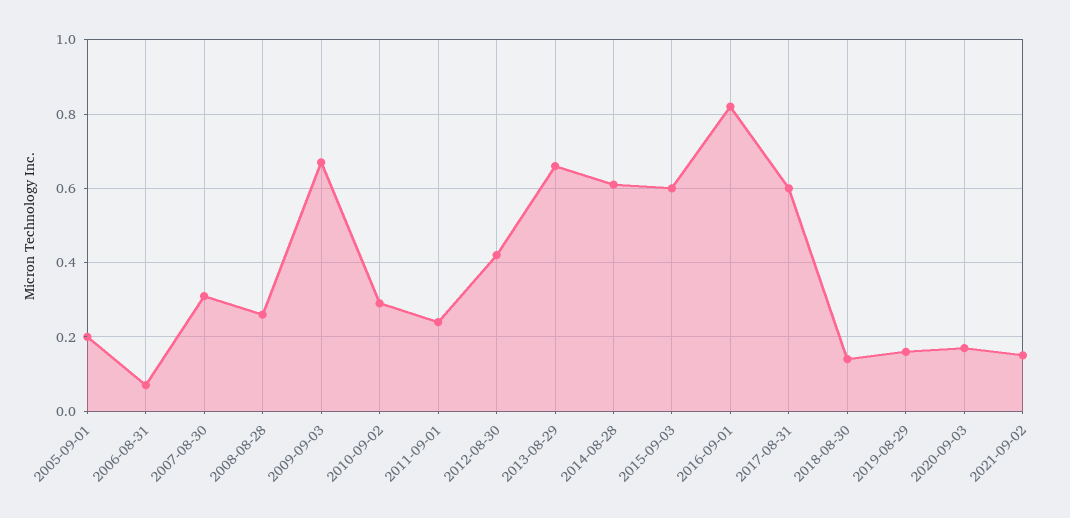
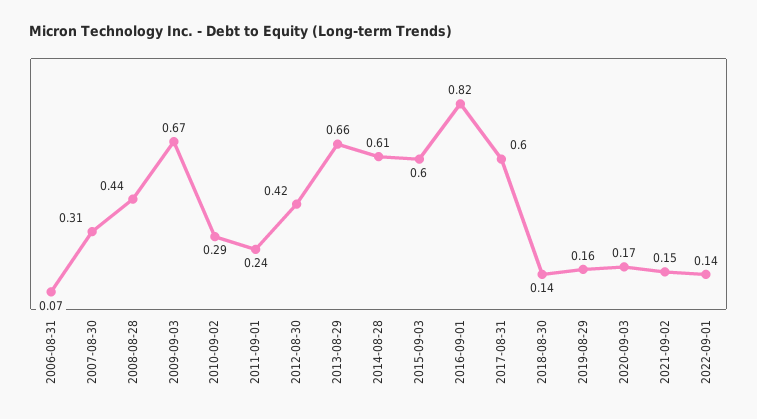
2005-09-01: 0.2 -> none
2008-08-28: 0.25 -> 0.44
2022-09-01: none -> 0.14

